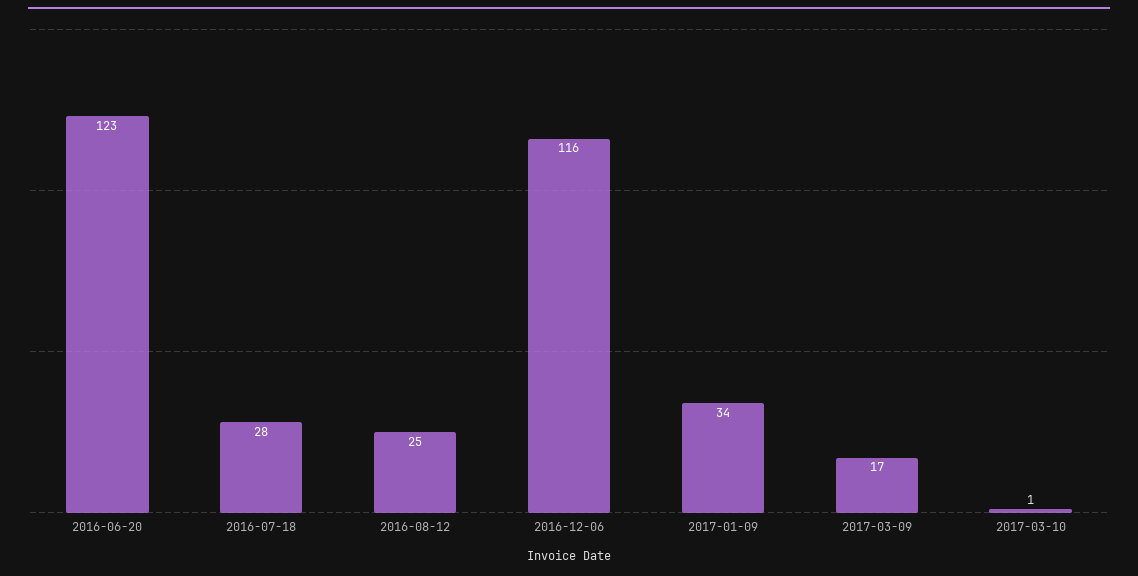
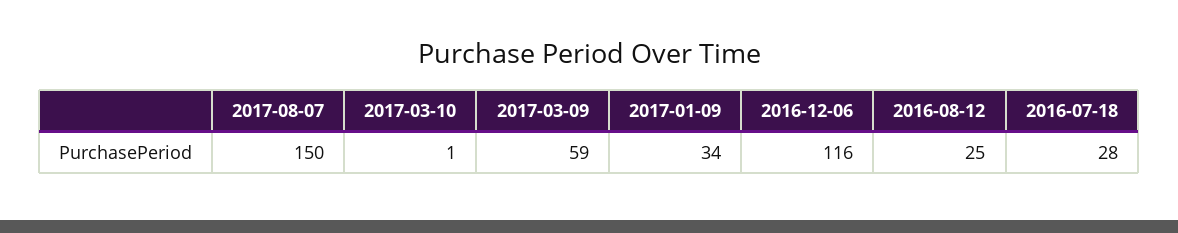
2016-06-20: 123 -> none
2017-03-09: 17 -> 59
2017-08-07: none -> 150

